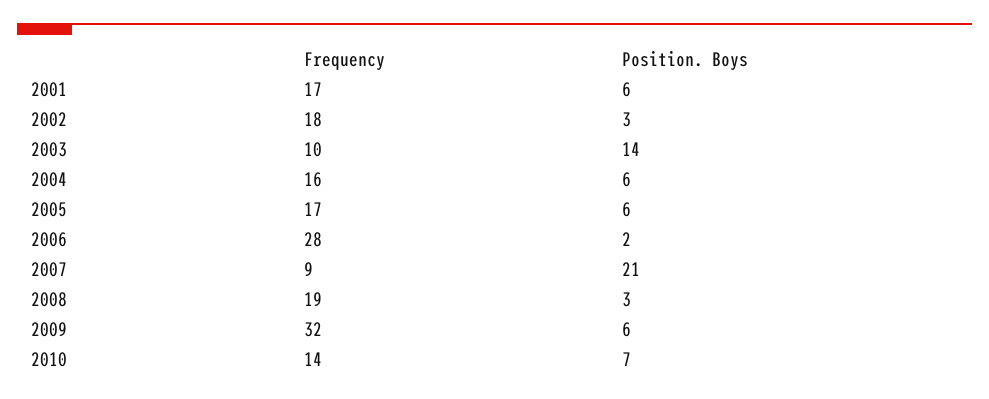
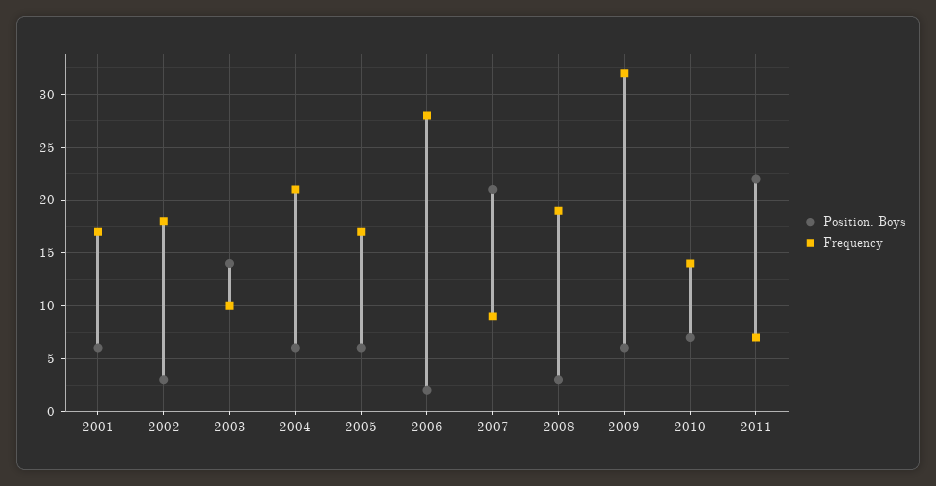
Frequency, 2004: 16 -> 21
Position. Boys, 2011: none -> 22
Frequency, 2011: none -> 7

